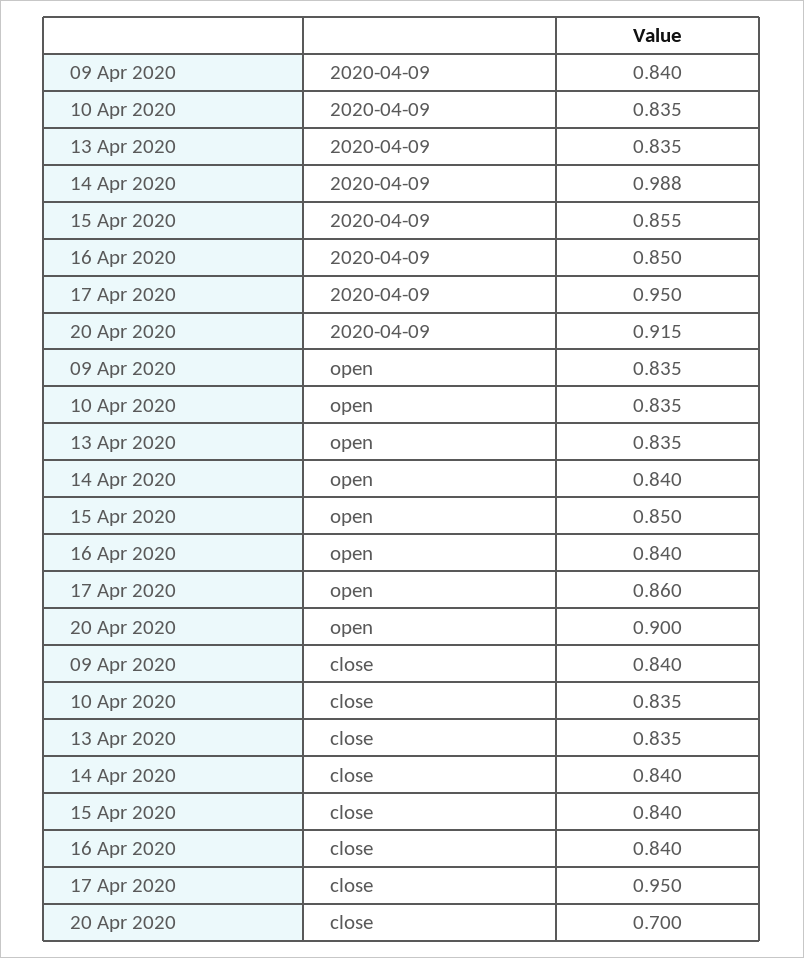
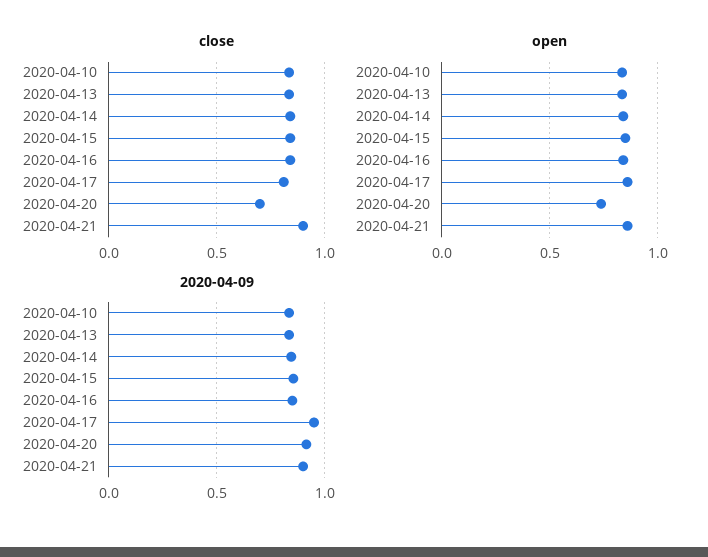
2020-04-09, 09 Apr 2020: 0.84 -> none
2020-04-09, 14 Apr 2020: 0.988 -> 0.85
open, 09 Apr 2020: 0.835 -> none
open, 20 Apr 2020: 0.9 -> 0.75
close, 09 Apr 2020: 0.84 -> none
close, 17 Apr 2020: 0.95 -> 0.8
close, 2020-04-21: none -> 0.9
open, 2020-04-21: none -> 0.85
2020-04-09, 2020-04-21: none -> 0.9

